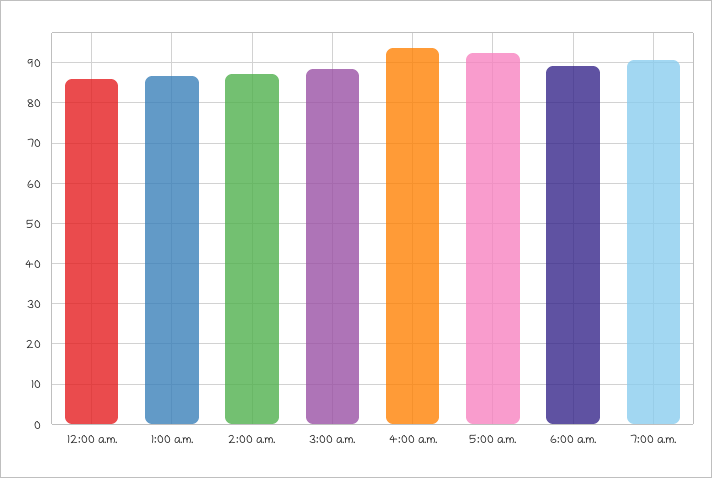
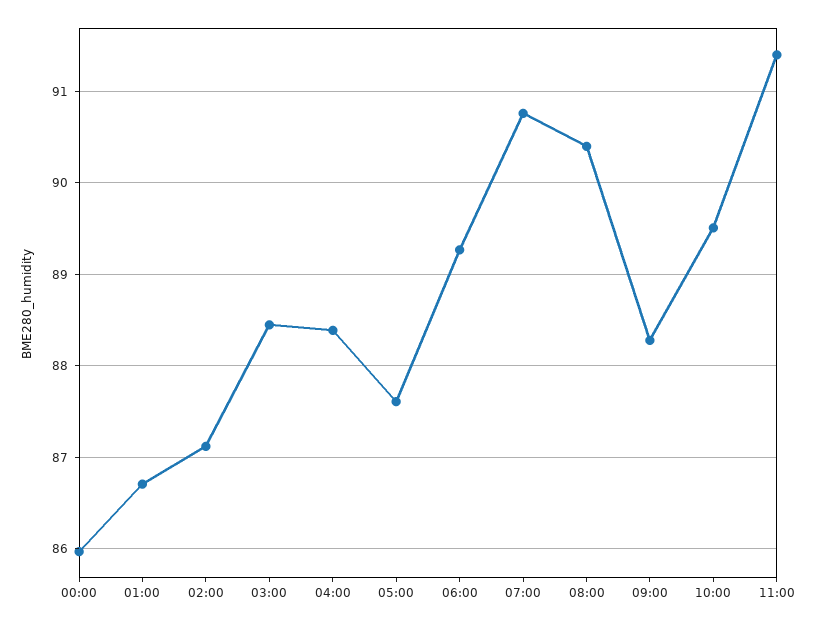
4:00 a.m.: 94 -> 88.4
5:00 a.m.: 92 -> 87.6
08:00: none -> 90.4
09:00: none -> 88.3
10:00: none -> 89.5
11:00: none -> 91.4

